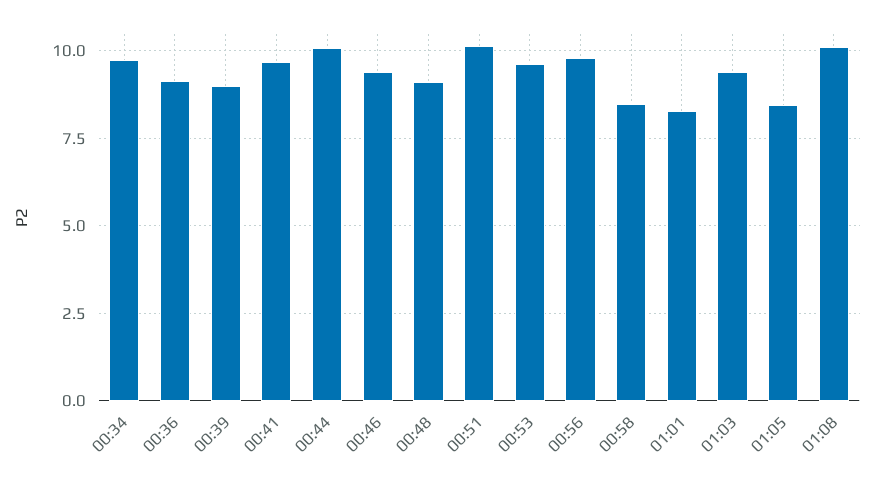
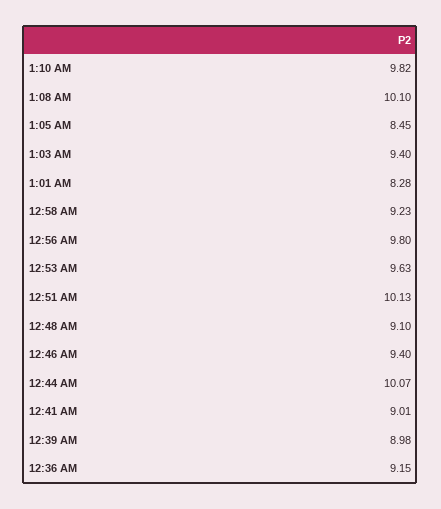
00:34: 9.75 -> none
00:41: 9.75 -> 9.01
00:58: 8.5 -> 9.23
1:10 AM: none -> 9.82

